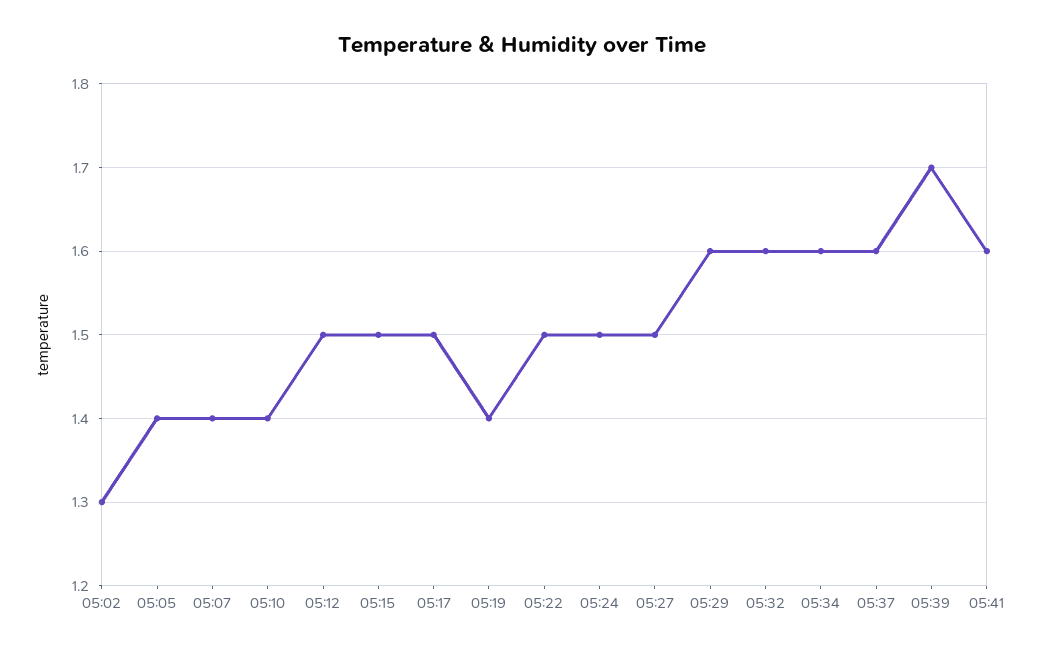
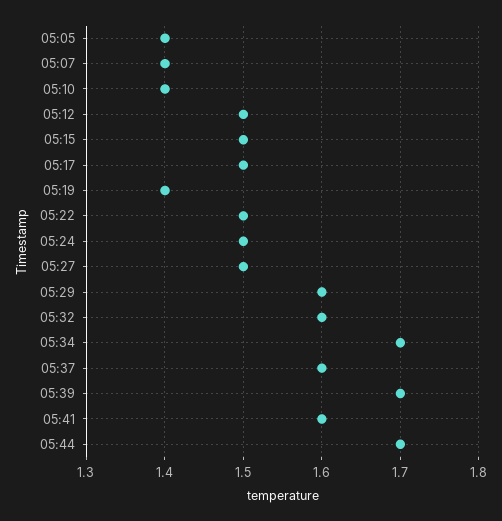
05:02: 1.3 -> none
05:34: 1.6 -> 1.7
05:44: none -> 1.7

